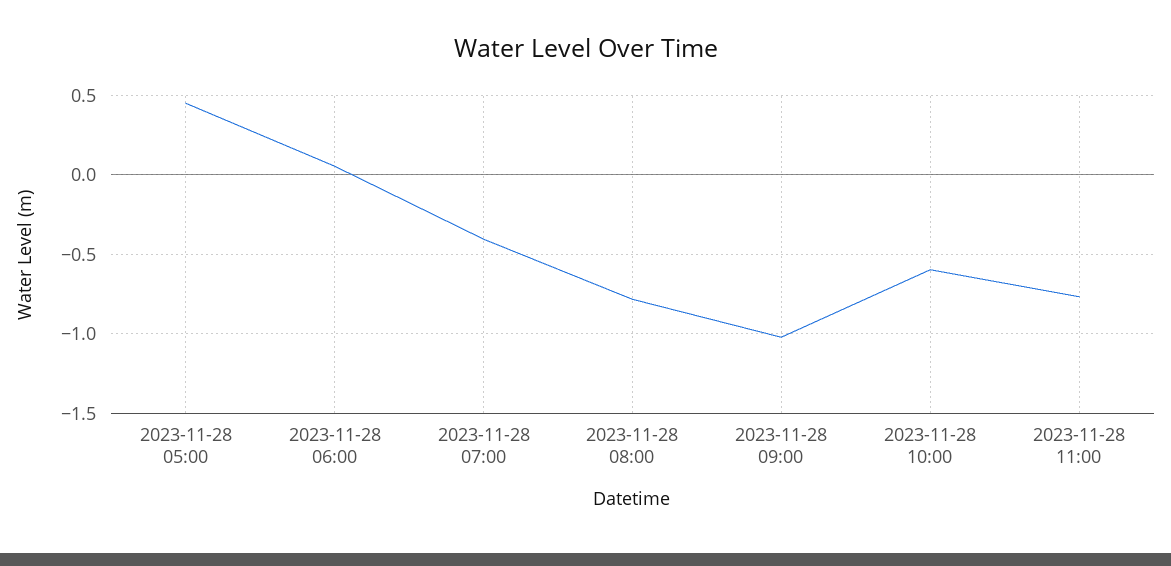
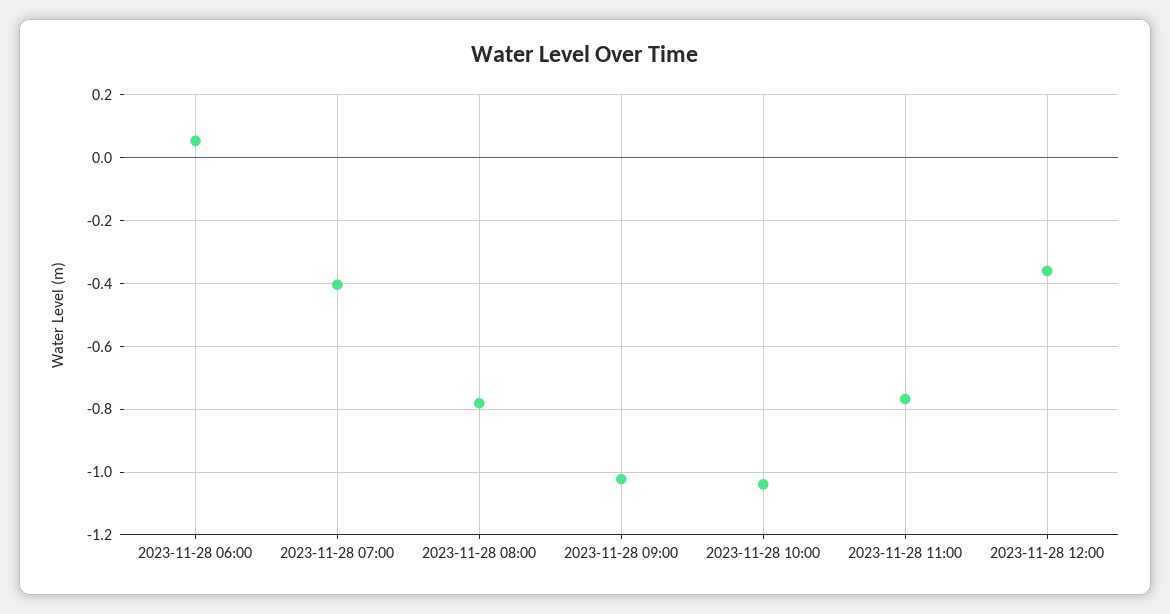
2023-11-28 05:00: 0.45 -> none
2023-11-28 10:00: -0.6 -> -1.04
2023-11-28 12:00: none -> -0.36

